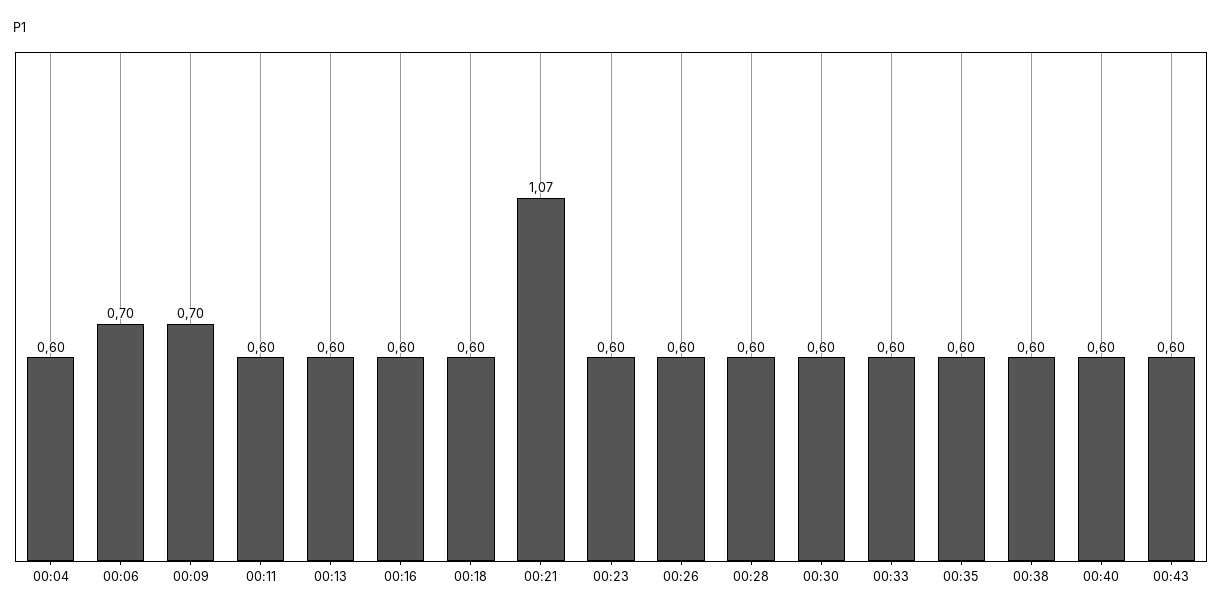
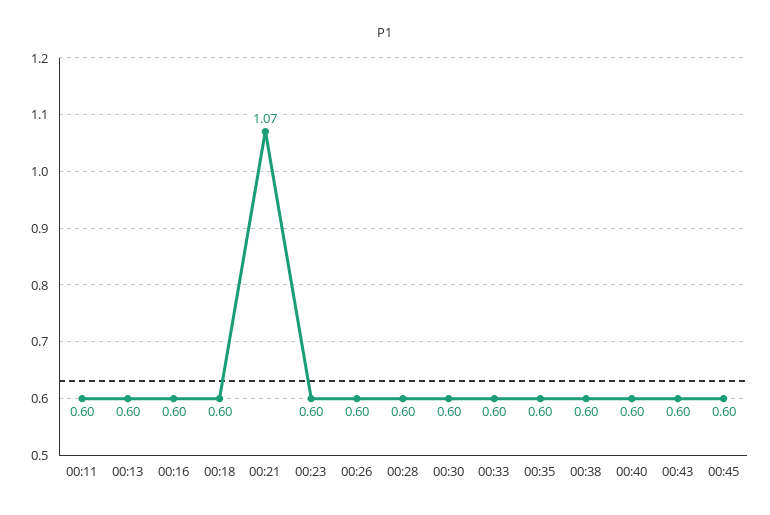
00:04: 0.6 -> none
00:06: 0.7 -> none
00:09: 0.7 -> none
00:45: none -> 0.6

